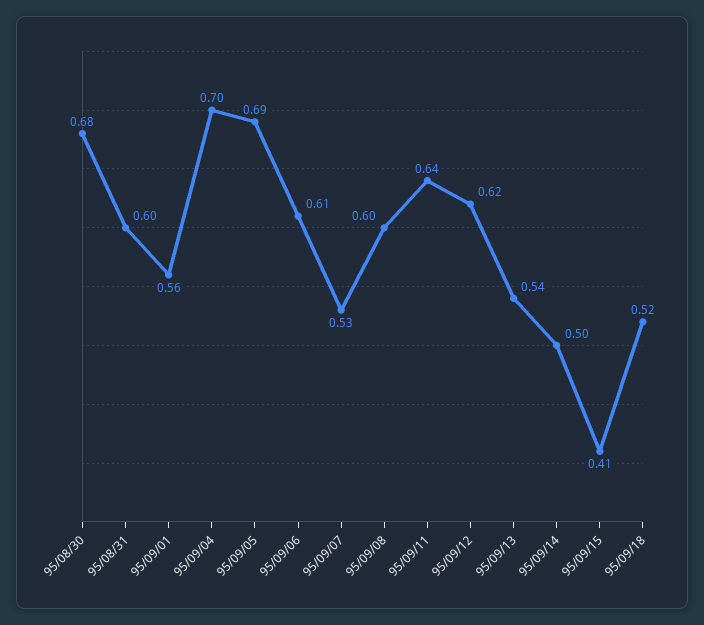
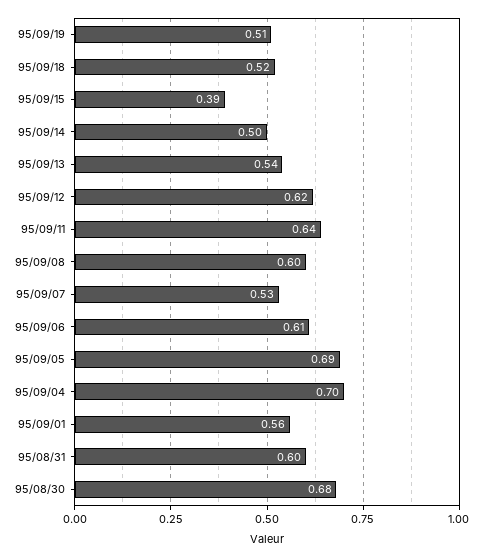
95/09/15: 0.41 -> 0.39
95/09/19: none -> 0.51

